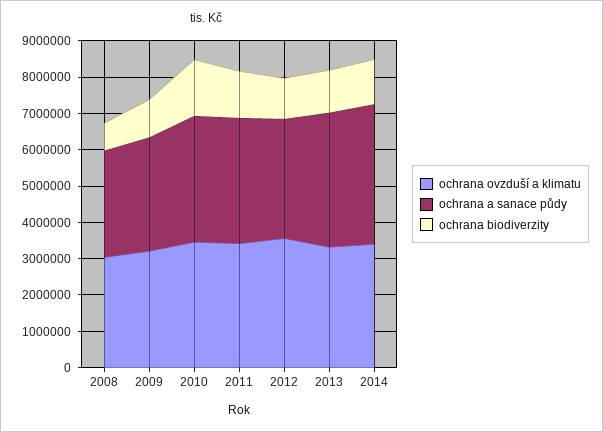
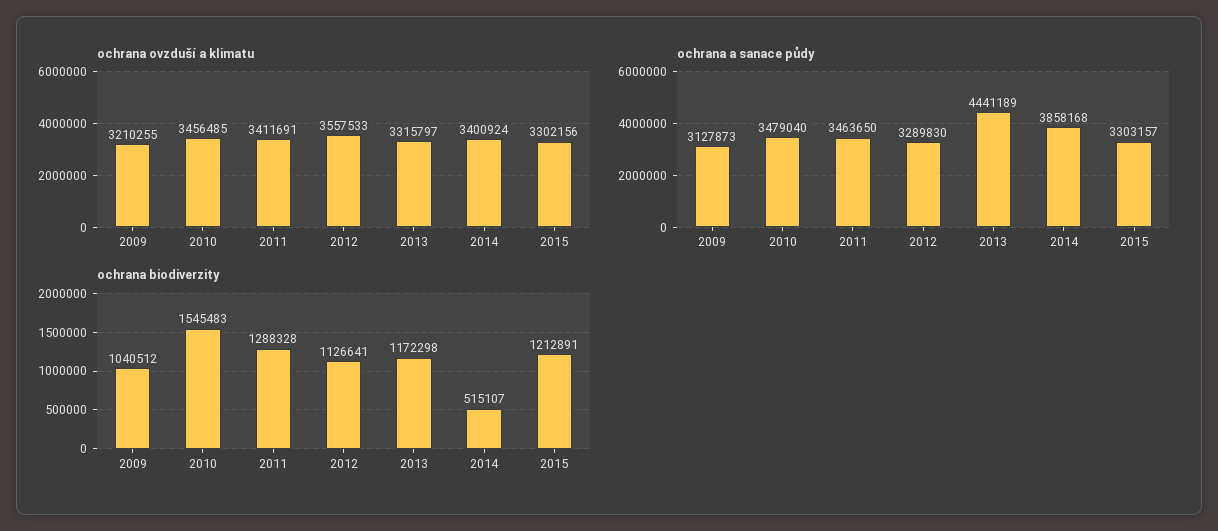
ochrana ovzduší a klimatu, 2008: 3000000 -> none
ochrana a sanace půdy, 2008: 3000000 -> none
ochrana biodiverzity, 2008: 750000 -> none
ochrana a sanace půdy, 2013: 3750000 -> 4441189
ochrana biodiverzity, 2014: 1250000 -> 515107
ochrana ovzduší a klimatu, 2015: none -> 3302156
ochrana a sanace půdy, 2015: none -> 3303157
ochrana biodiverzity, 2015: none -> 1212891

